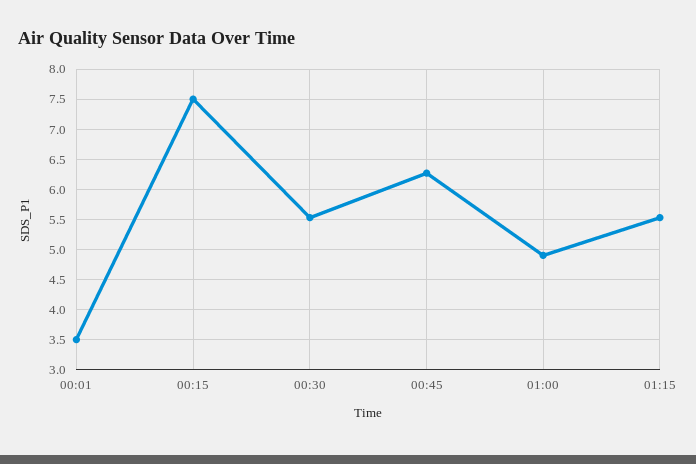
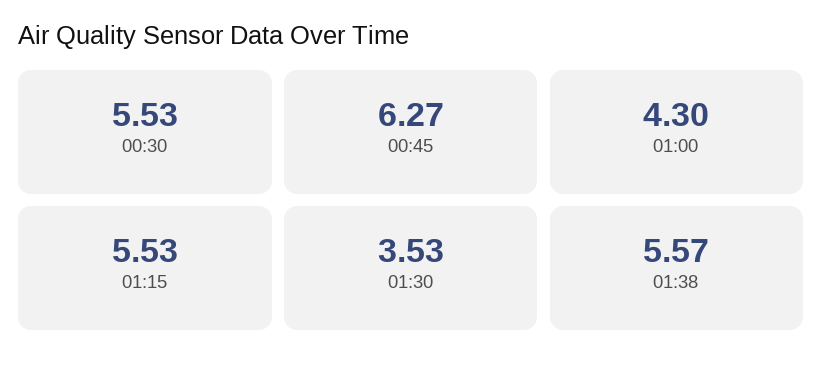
00:01: 3.5 -> none
00:15: 7.5 -> none
01:00: 4.9 -> 4.3
01:30: none -> 3.53
01:38: none -> 5.57

